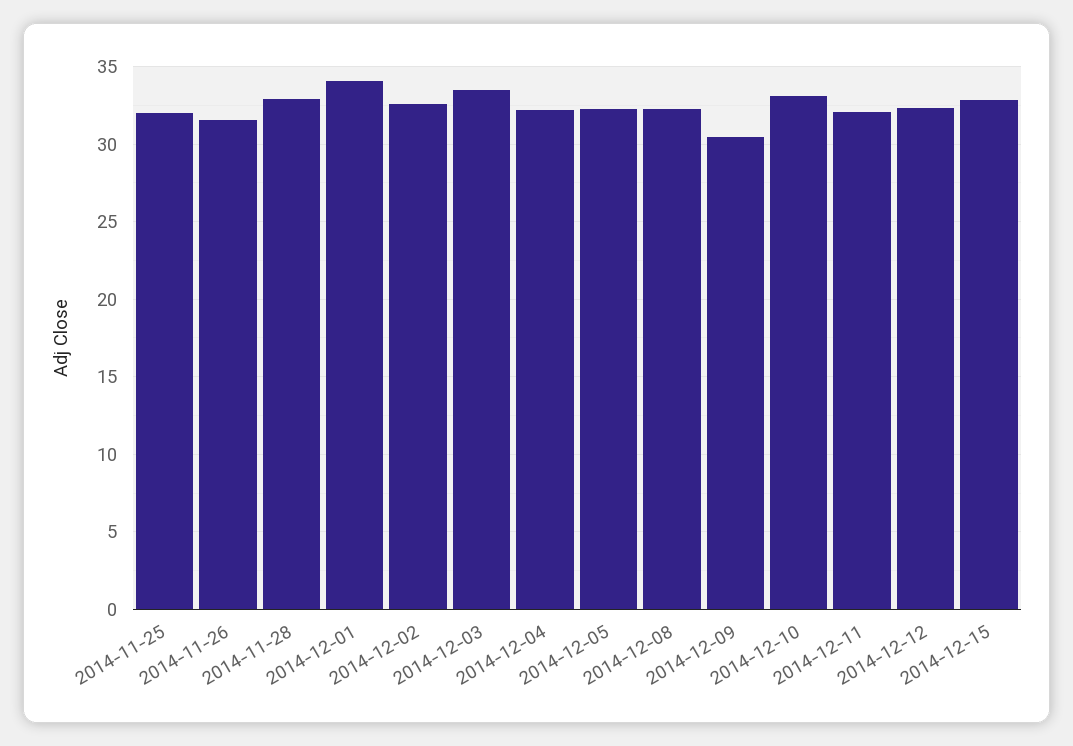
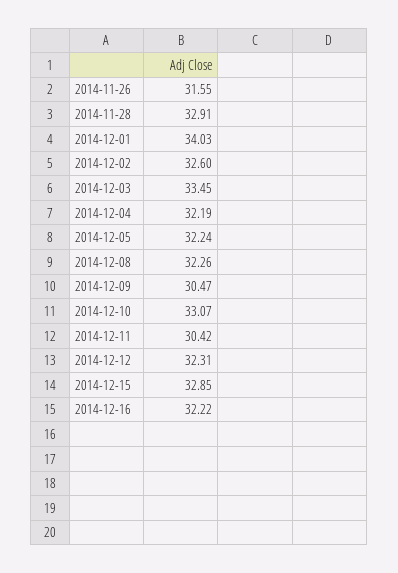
2014-11-25: 32 -> none
2014-12-11: 32 -> 30.42
2014-12-16: none -> 32.22

